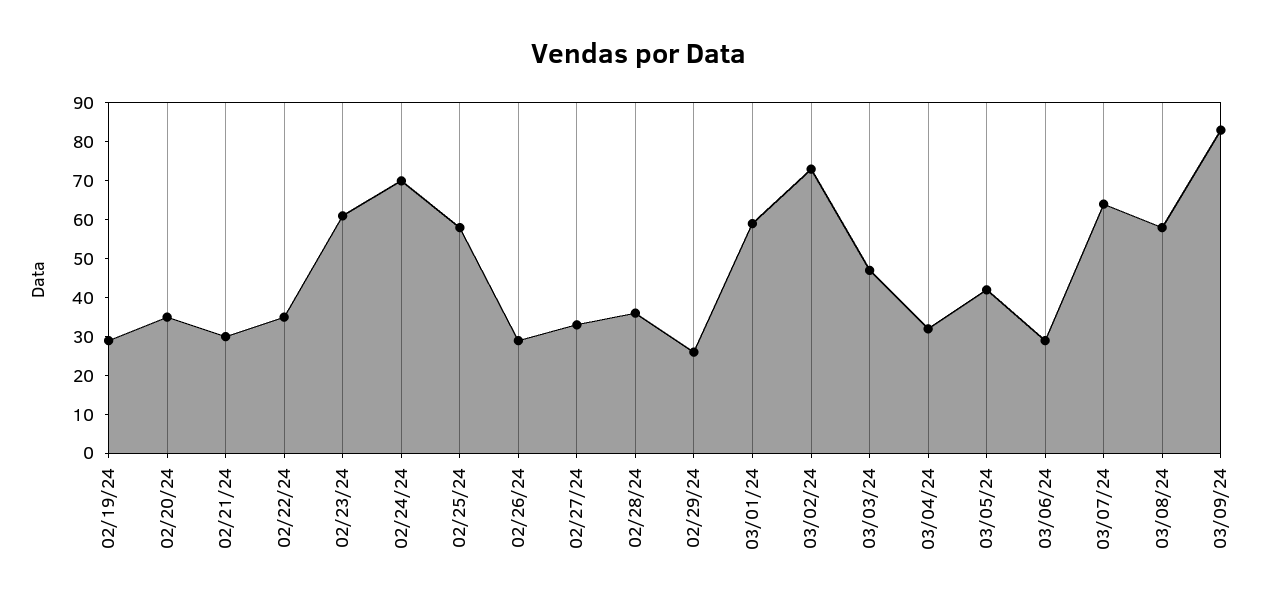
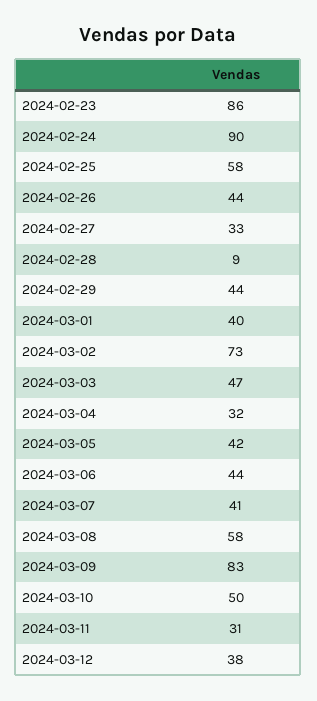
02/19/24: 30 -> none
02/20/24: 35 -> none
02/21/24: 30 -> none
02/22/24: 35 -> none
02/23/24: 60 -> 86
02/24/24: 70 -> 90
02/26/24: 30 -> 44
02/28/24: 35 -> 9
02/29/24: 25 -> 44
03/01/24: 60 -> 40
03/06/24: 30 -> 44
03/07/24: 65 -> 41
2024-03-10: none -> 50
2024-03-11: none -> 31
2024-03-12: none -> 38

